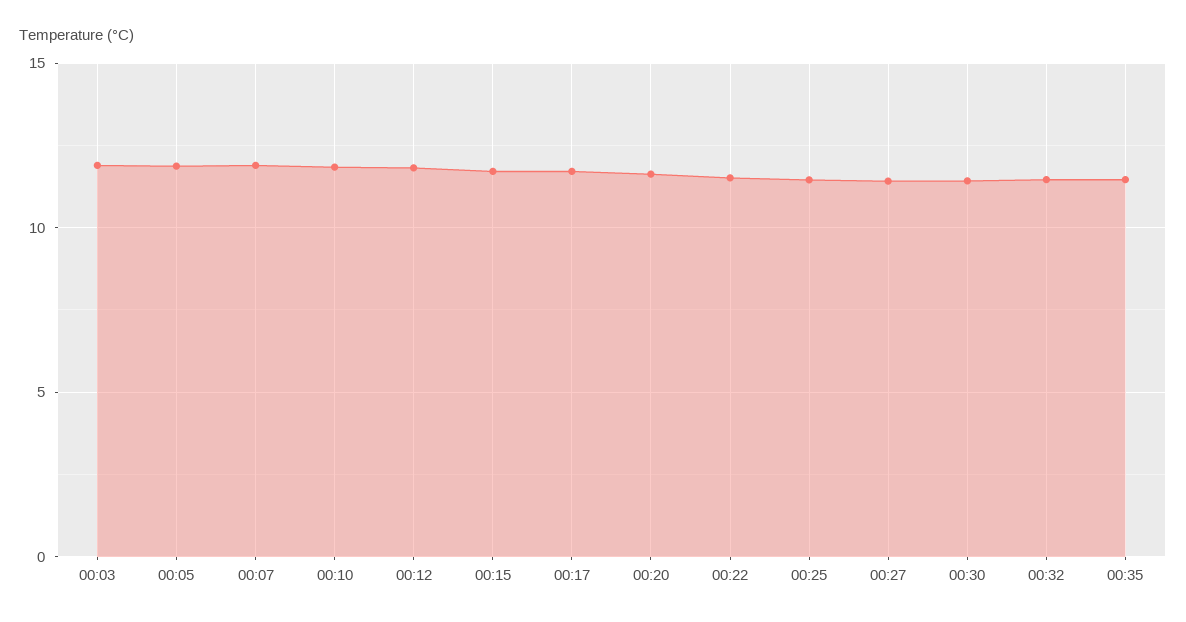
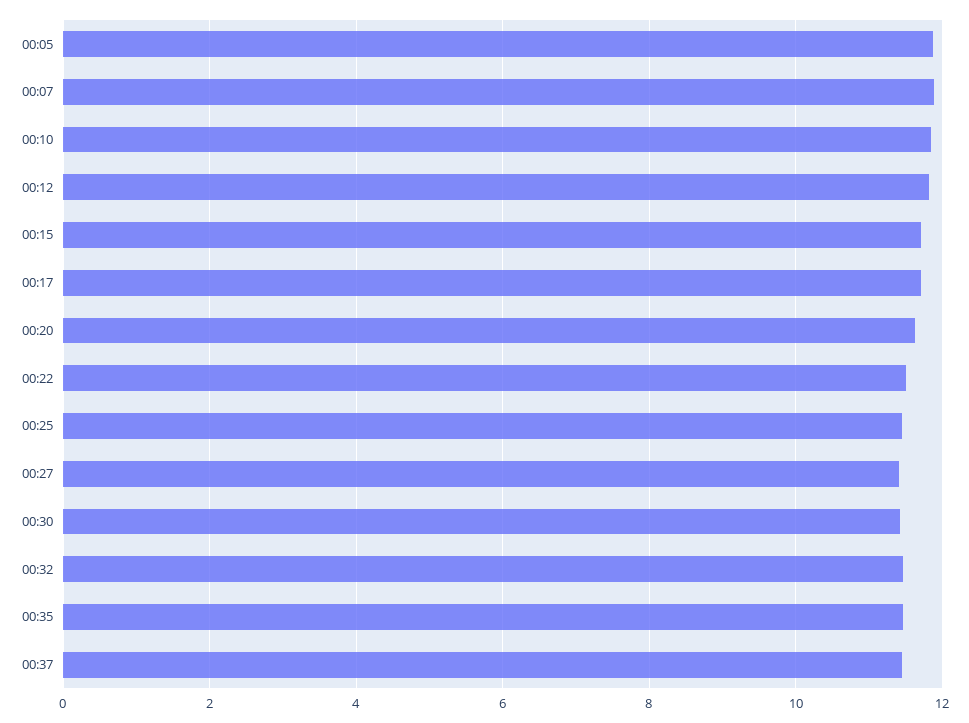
00:03: 12 -> none
00:37: none -> 11.4

